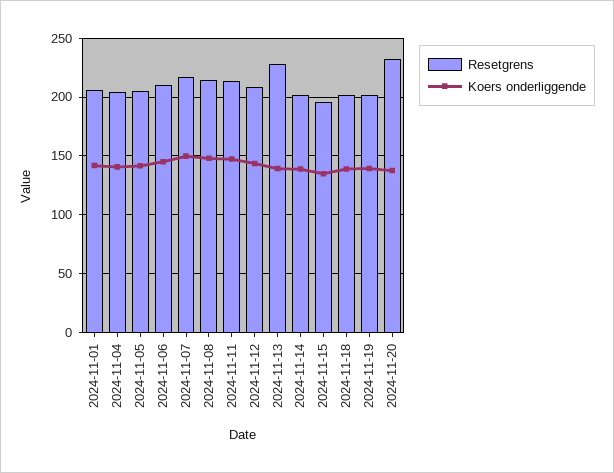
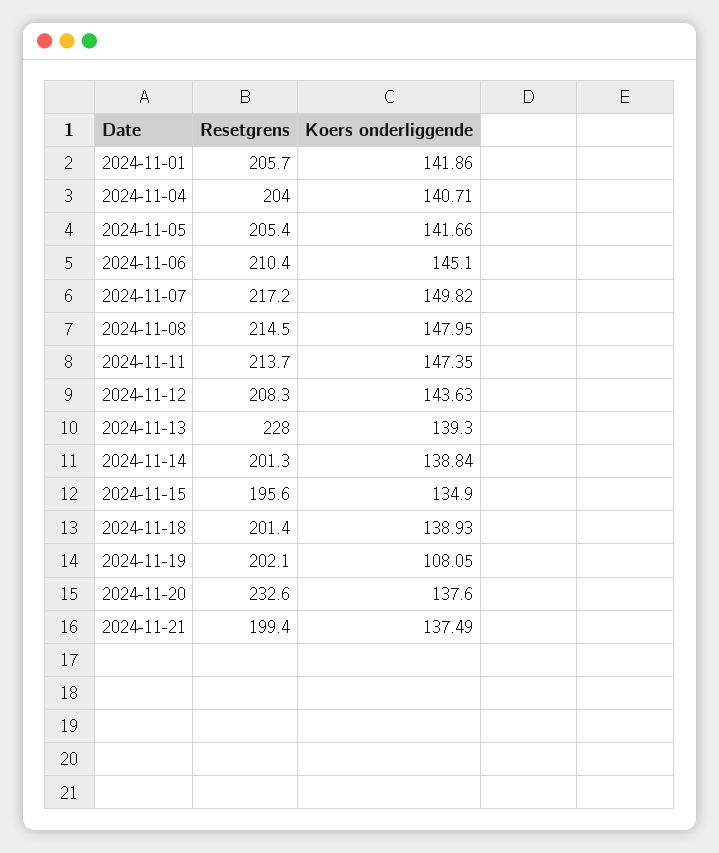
Koers onderliggende, 2024-11-19: 140 -> 108.05
Resetgrens, 2024-11-21: none -> 199.4
Koers onderliggende, 2024-11-21: none -> 137.49

